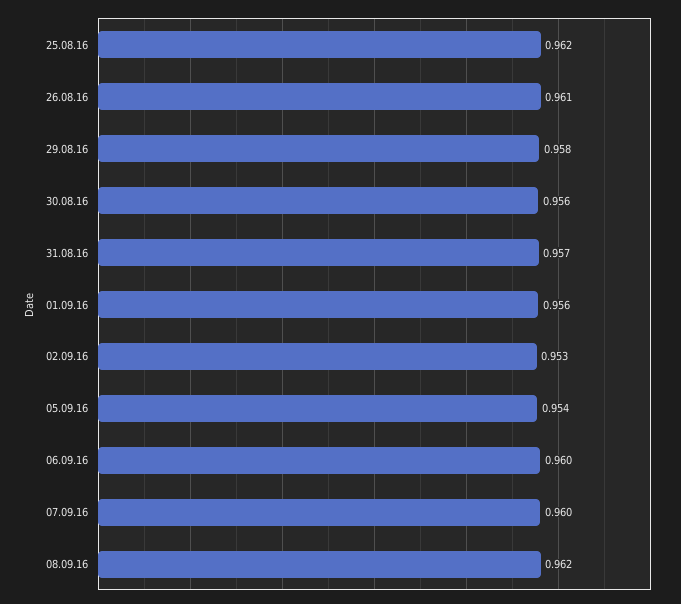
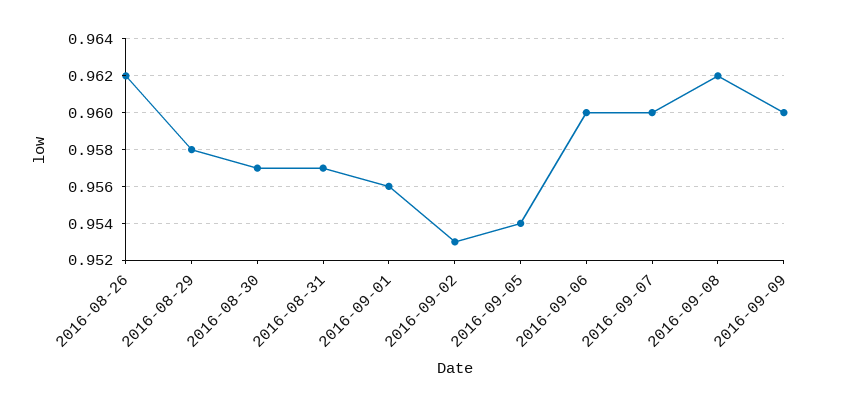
25.08.16: 0.962 -> none
26.08.16: 0.961 -> 0.962
30.08.16: 0.956 -> 0.957
2016-09-09: none -> 0.96

